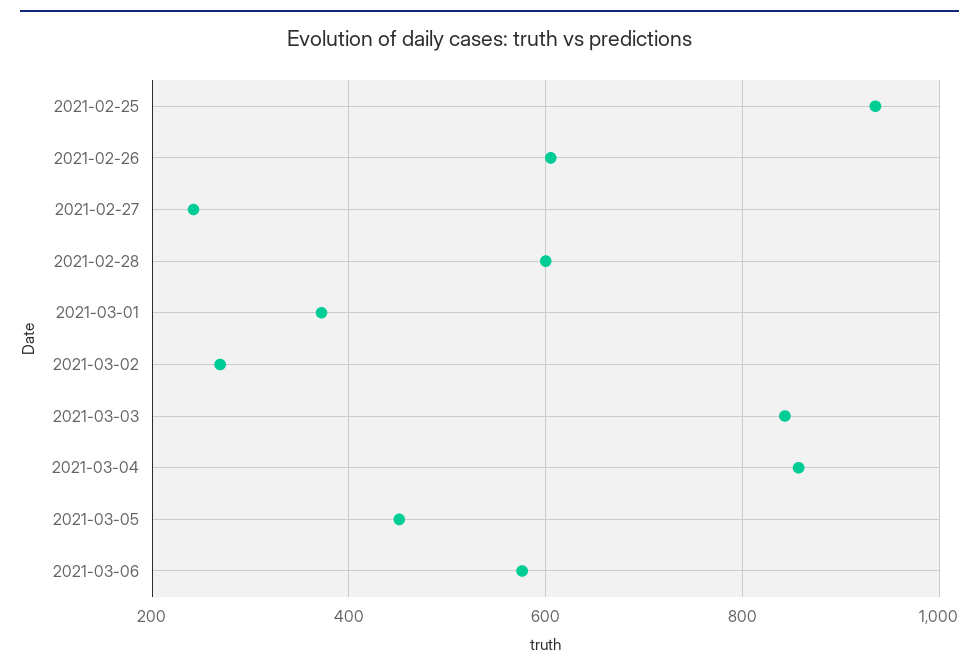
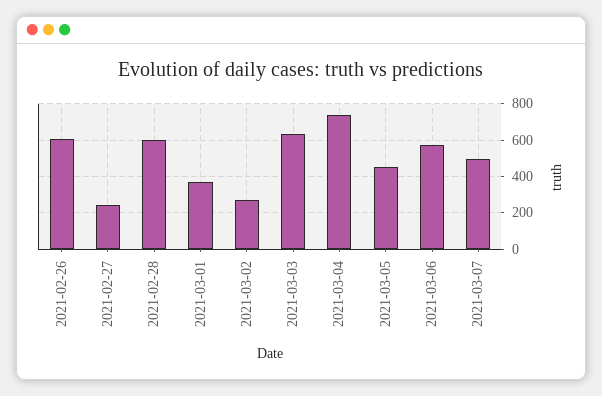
2021-02-25: 940 -> none
2021-03-03: 840 -> 650
2021-03-04: 860 -> 750
2021-03-07: none -> 500

